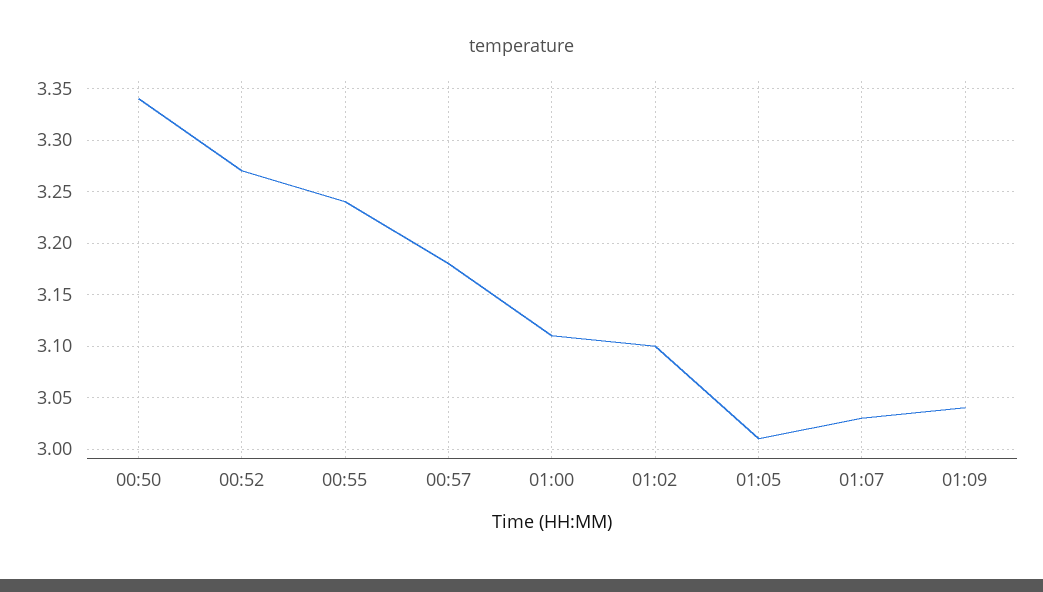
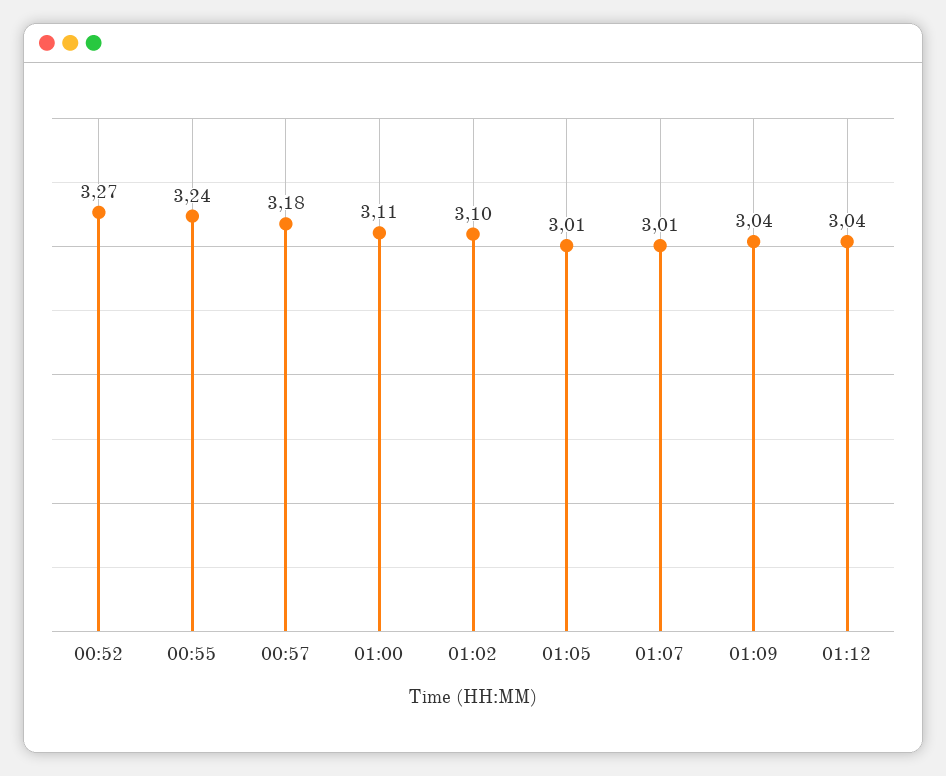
00:50: 3.34 -> none
01:07: 3.03 -> 3.01
01:12: none -> 3.04

